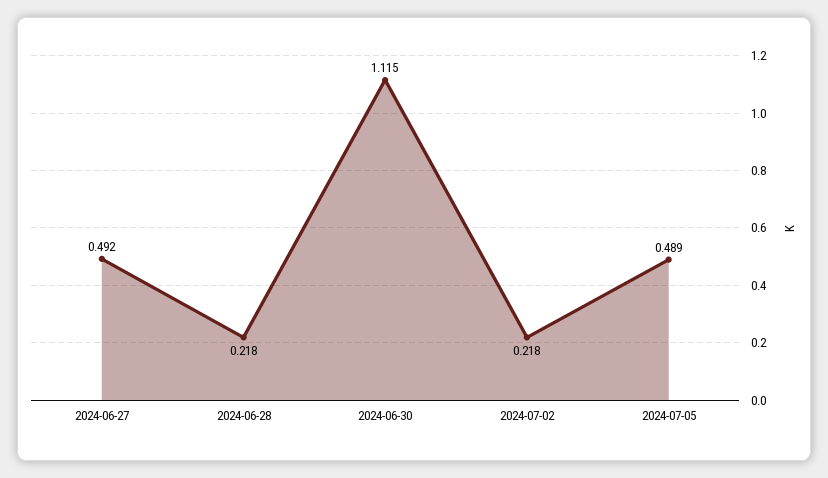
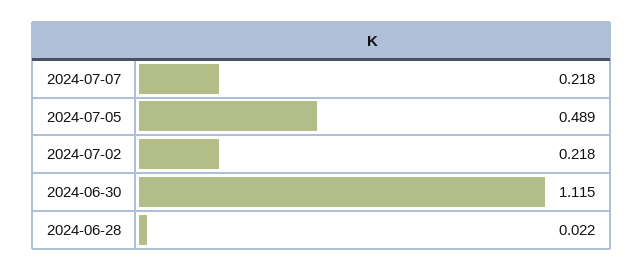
2024-06-27: 0.492 -> none
2024-06-28: 0.218 -> 0.022
2024-07-07: none -> 0.218

